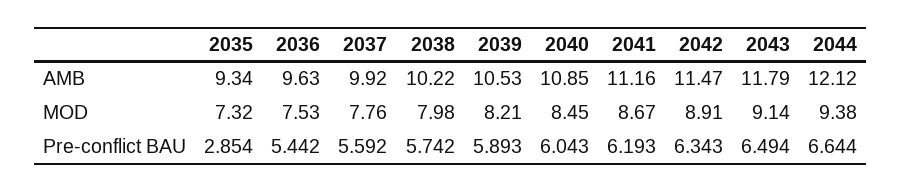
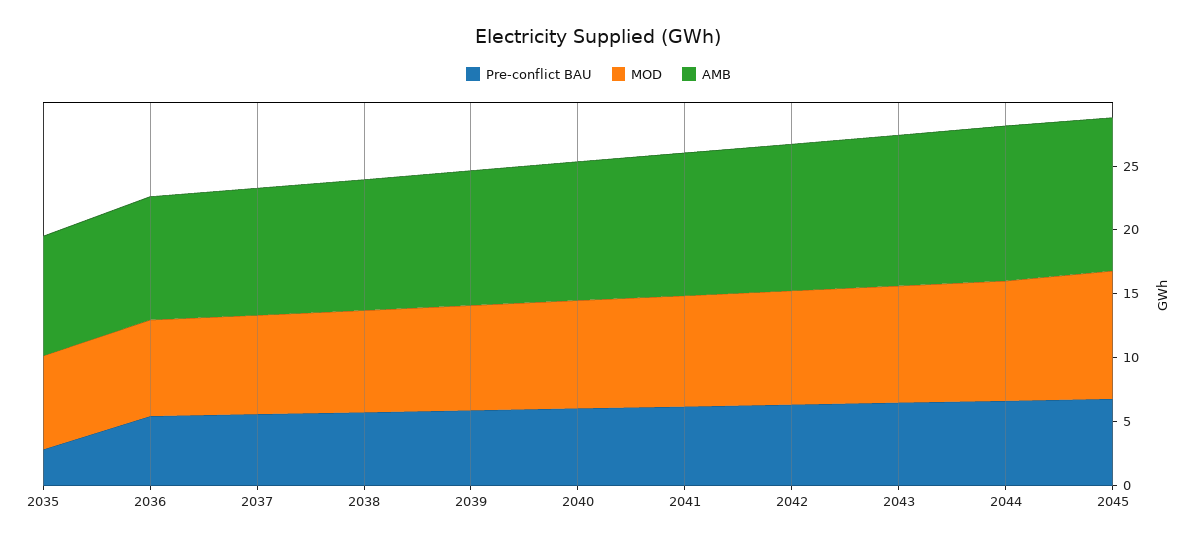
Pre-conflict BAU, 2045: none -> 7
MOD, 2045: none -> 10
AMB, 2045: none -> 12

